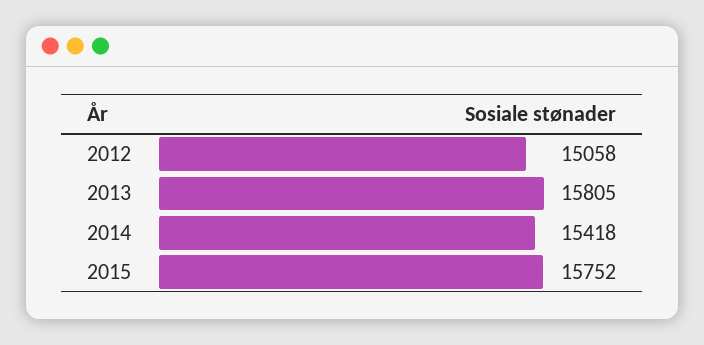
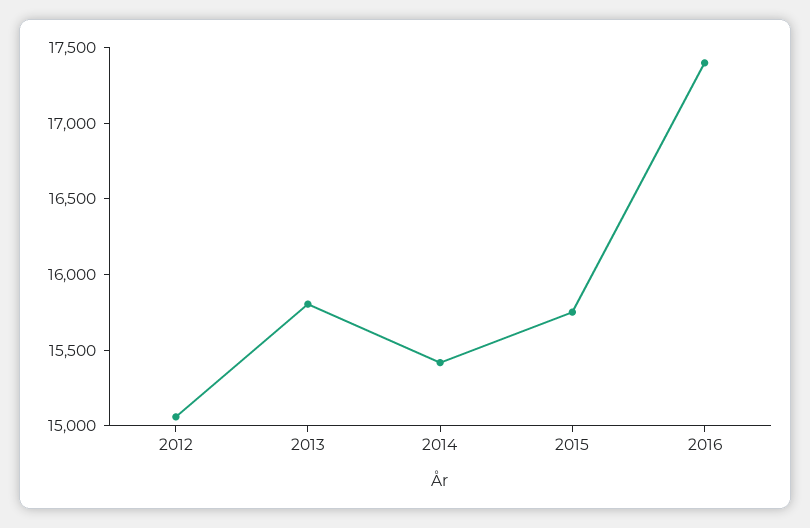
2016: none -> 17400

